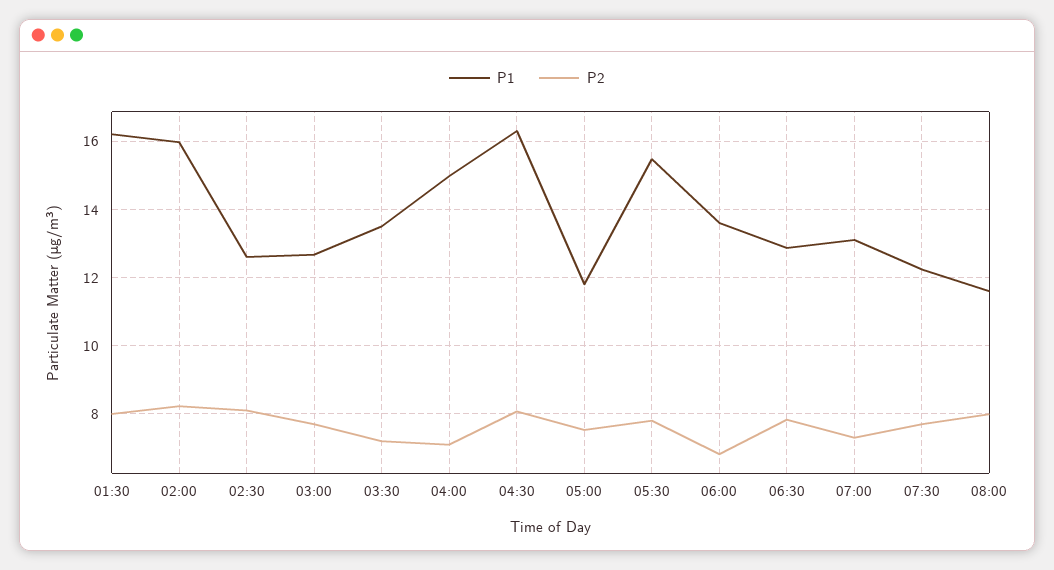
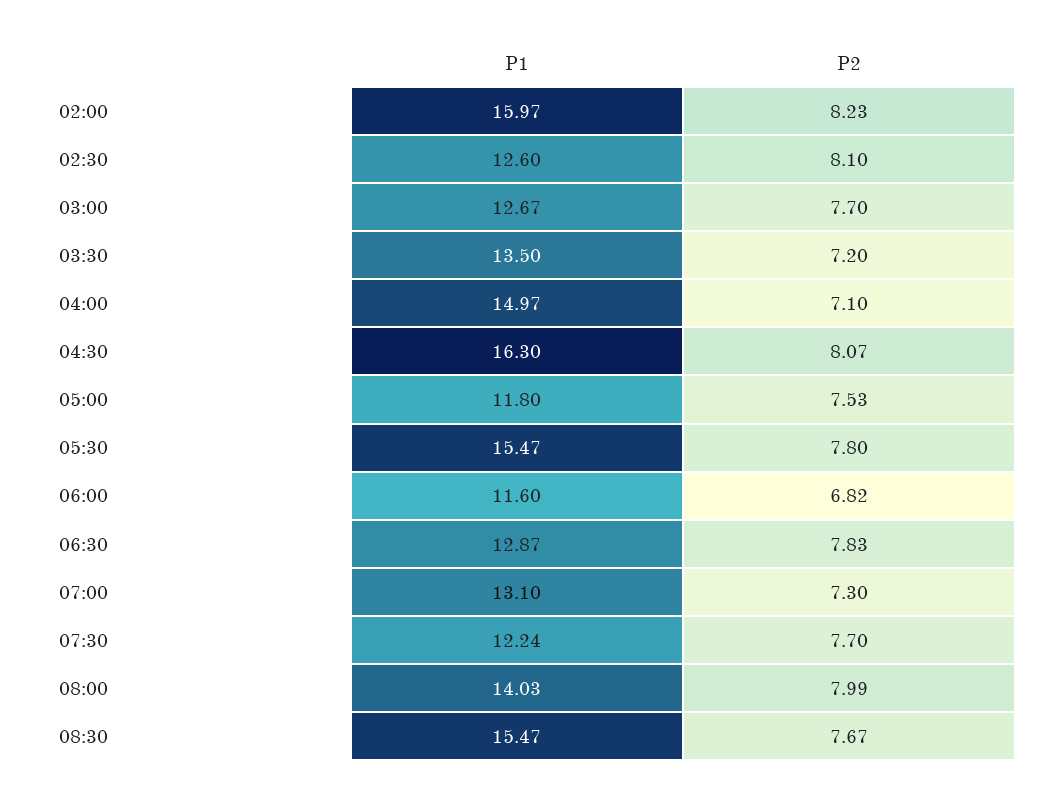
P1, 01:30: 16.2 -> none
P2, 01:30: 8 -> none
P1, 06:00: 13.6 -> 11.6
P1, 08:00: 11.6 -> 14.03
P1, 08:30: none -> 15.47
P2, 08:30: none -> 7.67

